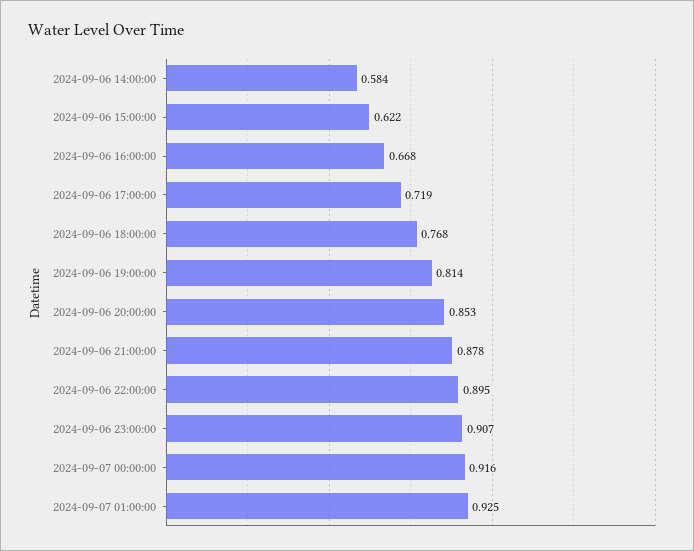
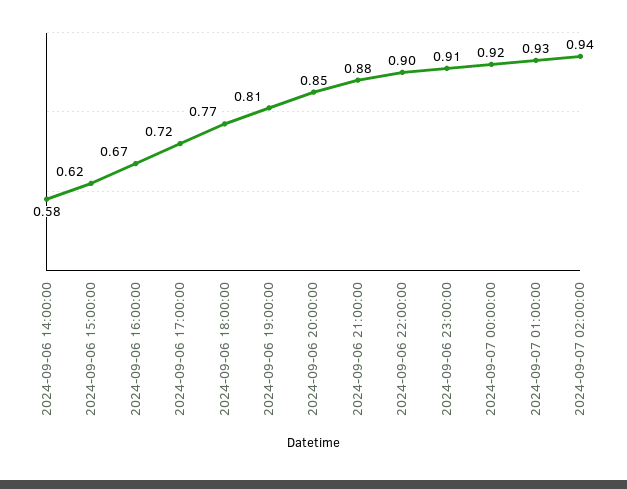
2024-09-07 02:00:00: none -> 0.94

